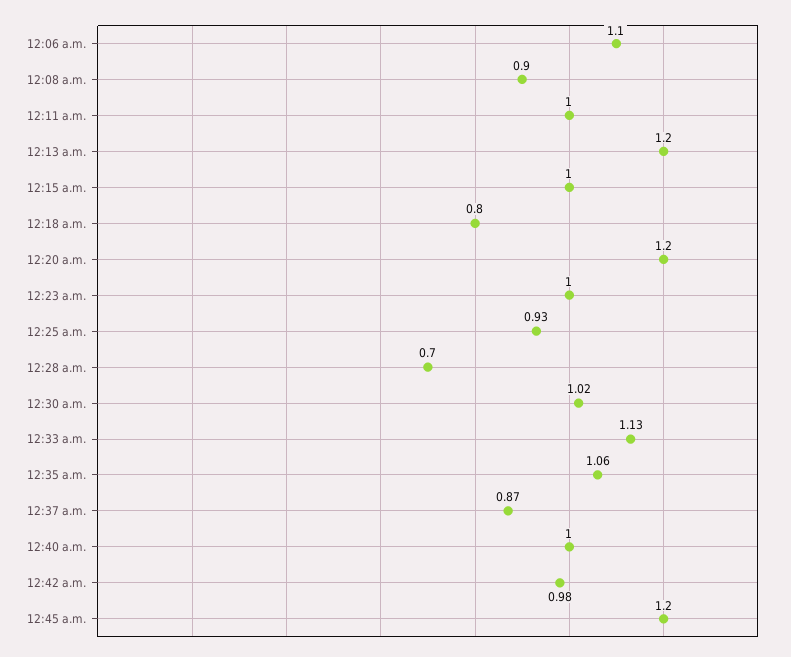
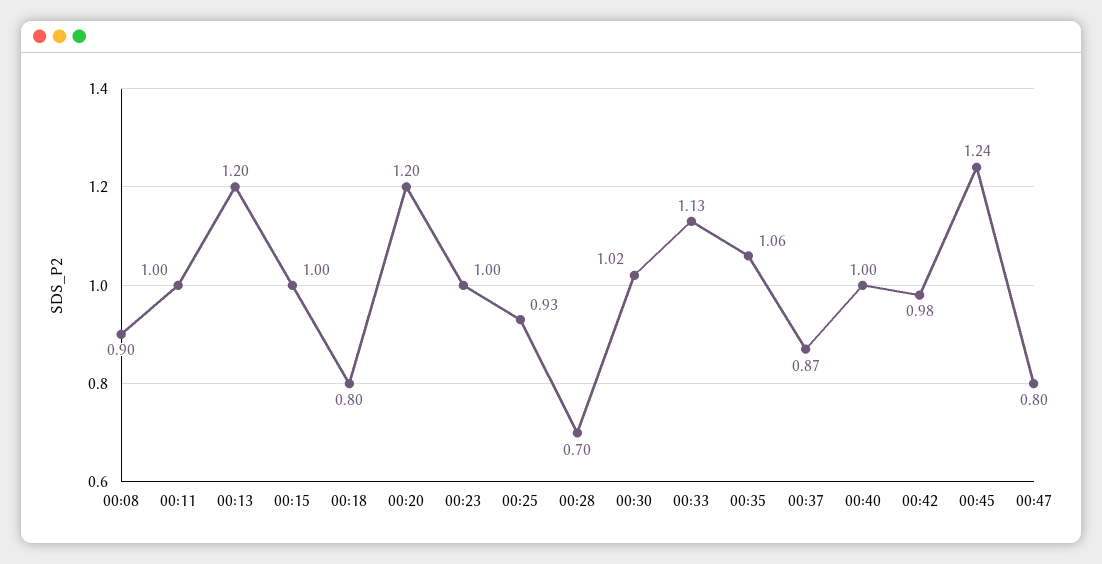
12:06 a.m.: 1.1 -> none
12:45 a.m.: 1.2 -> 1.24
00:47: none -> 0.8

